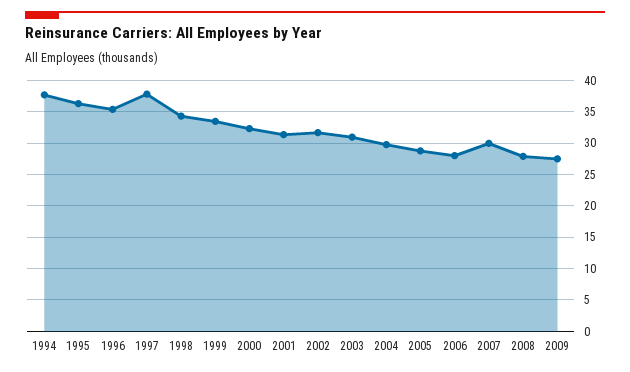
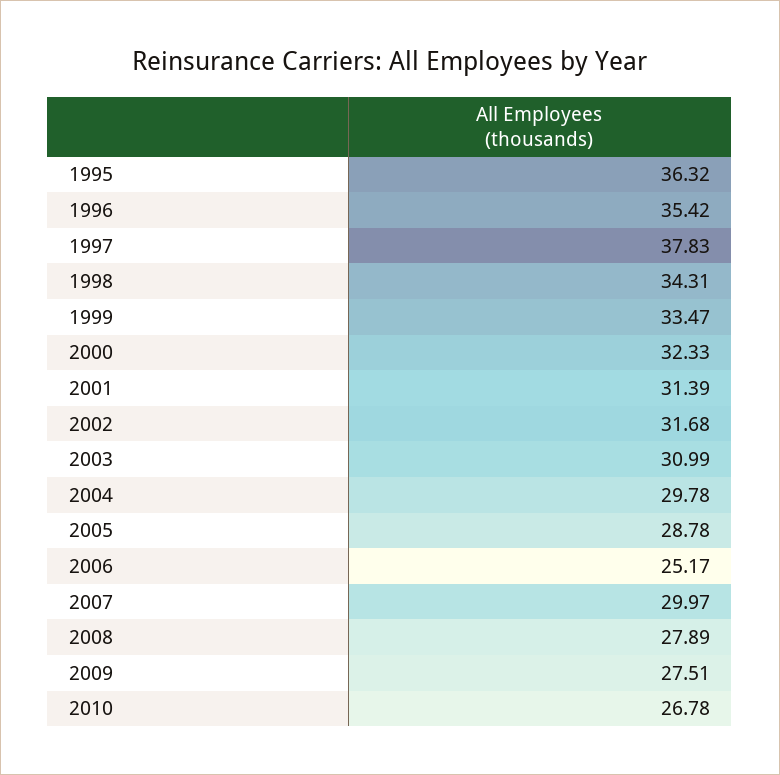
1994: 38 -> none
2006: 28 -> 25.17
2010: none -> 26.78

